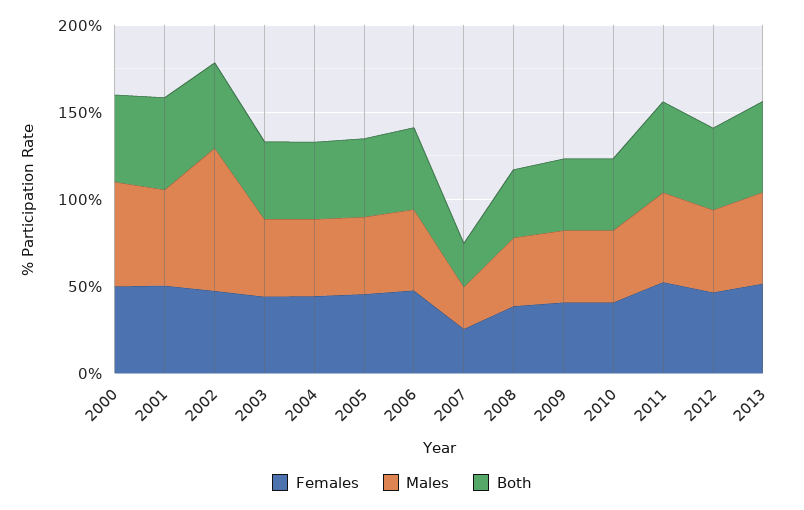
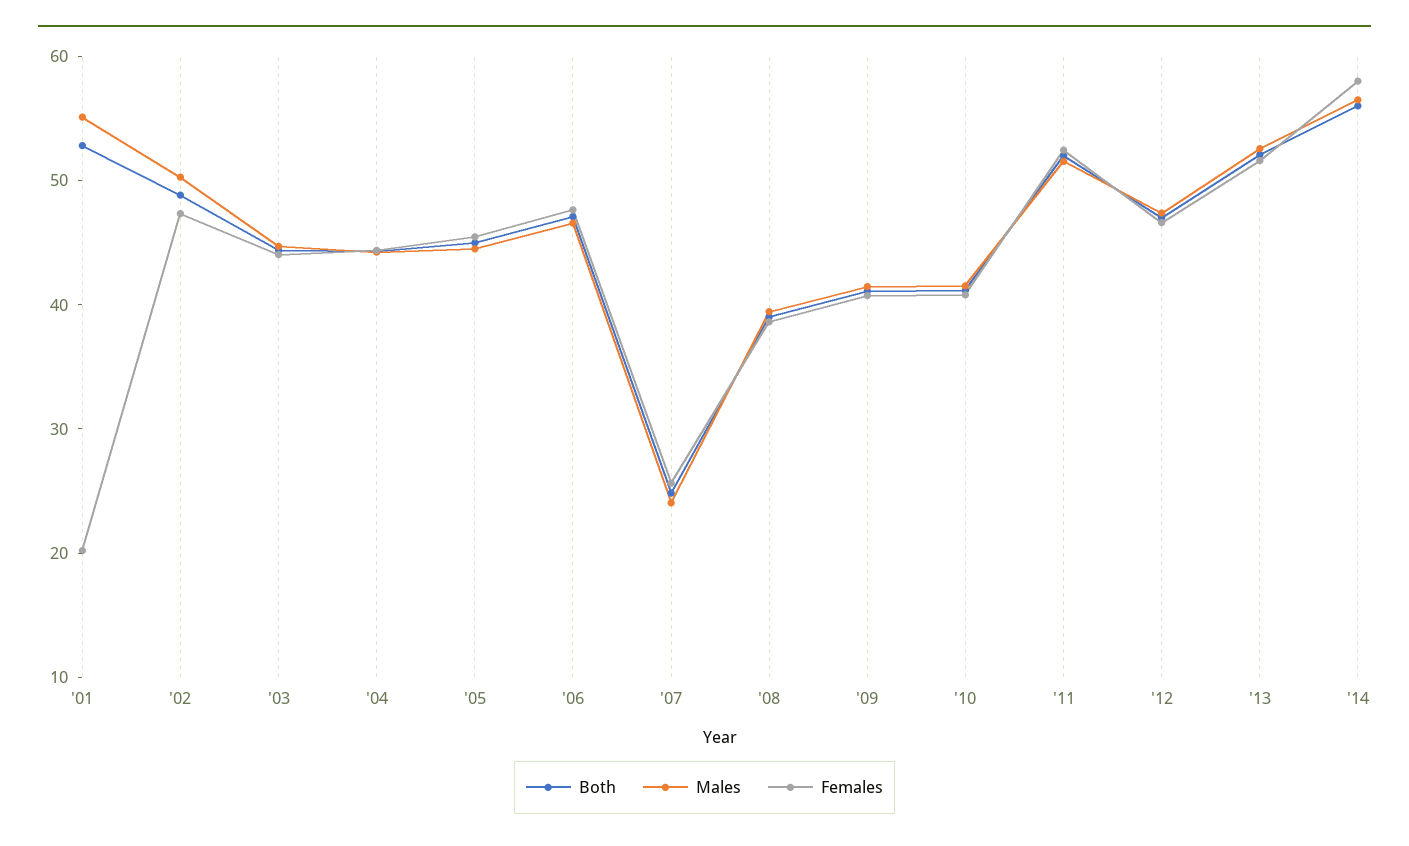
Females, 2000: 50 -> none
Males, 2000: 60 -> none
Both, 2000: 50 -> none
Females, 2001: 50 -> 20
Males, 2002: 80 -> 50
Both, '14: none -> 56
Males, '14: none -> 56
Females, '14: none -> 58

